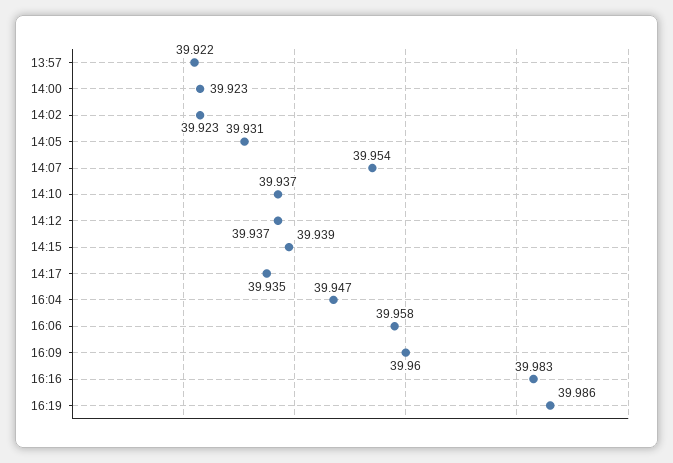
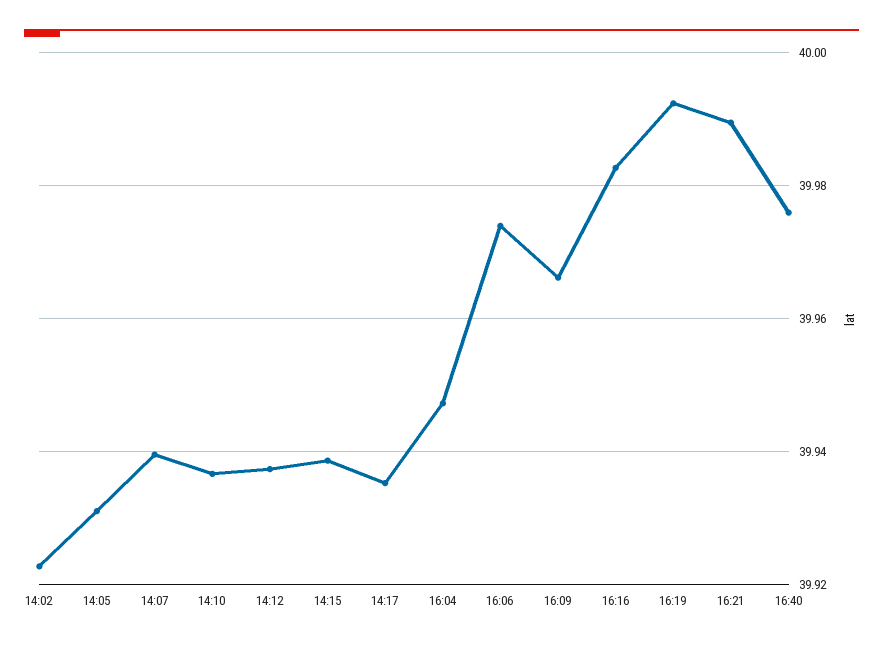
13:57: 39.922 -> none
14:00: 39.923 -> none
14:07: 39.954 -> 39.94
16:06: 39.958 -> 39.974
16:09: 39.96 -> 39.966
16:19: 39.986 -> 39.992
16:21: none -> 39.99
16:40: none -> 39.976

